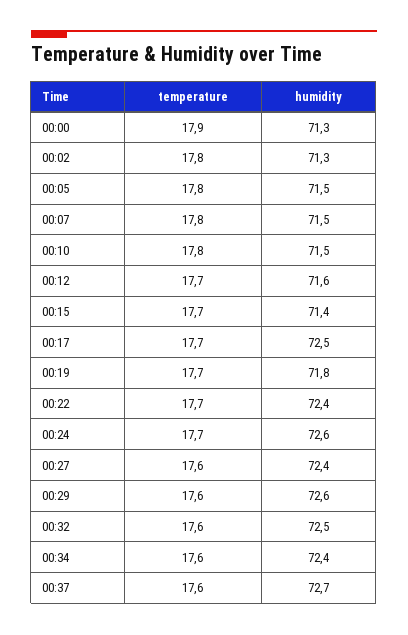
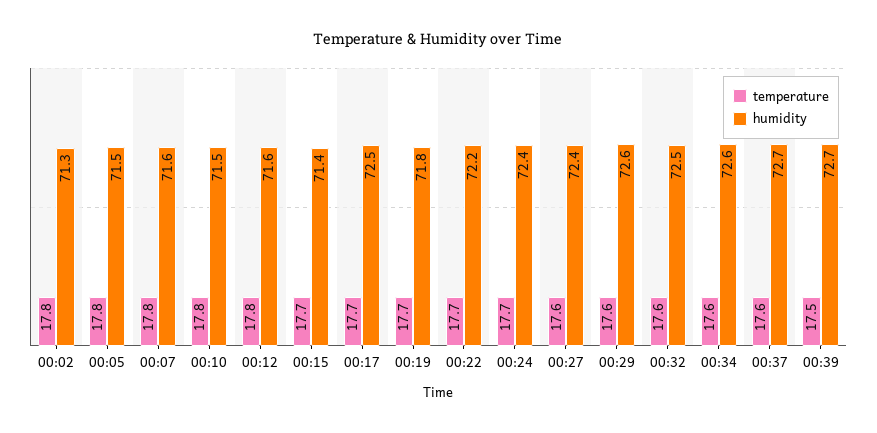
temperature, 00:00: 17.9 -> none
humidity, 00:00: 71.3 -> none
humidity, 00:07: 71.5 -> 71.6
temperature, 00:12: 17.7 -> 17.8
humidity, 00:22: 72.4 -> 72.2
humidity, 00:24: 72.6 -> 72.4
humidity, 00:34: 72.4 -> 72.6
temperature, 00:39: none -> 17.5
humidity, 00:39: none -> 72.7

